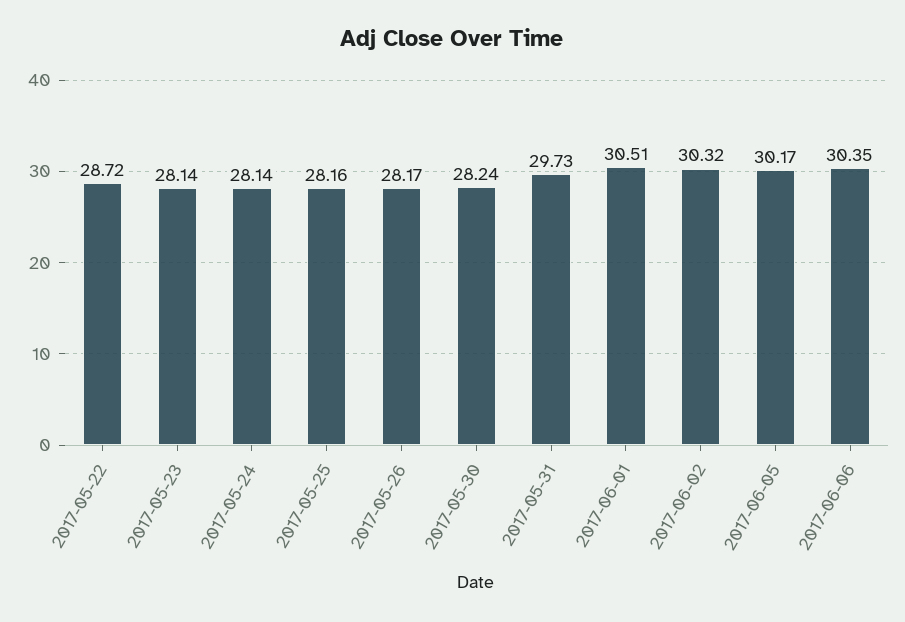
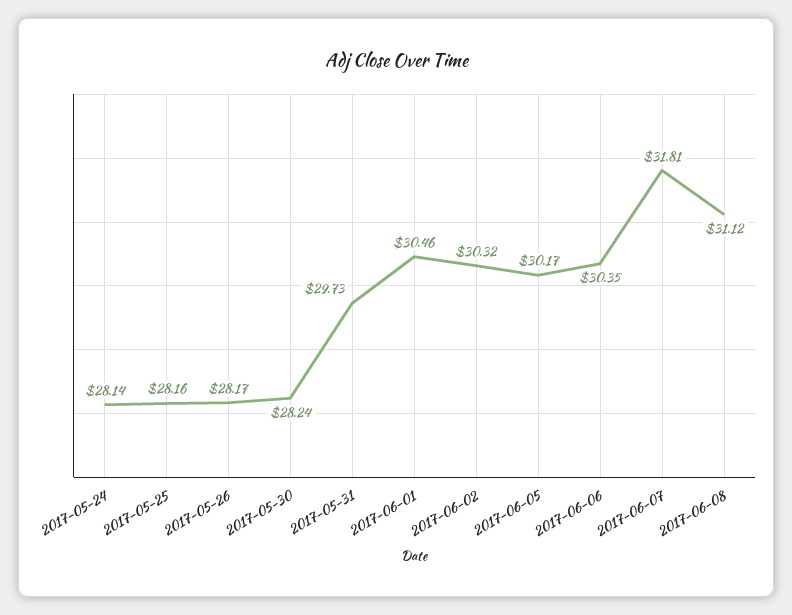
2017-05-22: 28.72 -> none
2017-05-23: 28.14 -> none
2017-06-01: 30.51 -> 30.46
2017-06-07: none -> 31.81
2017-06-08: none -> 31.12

